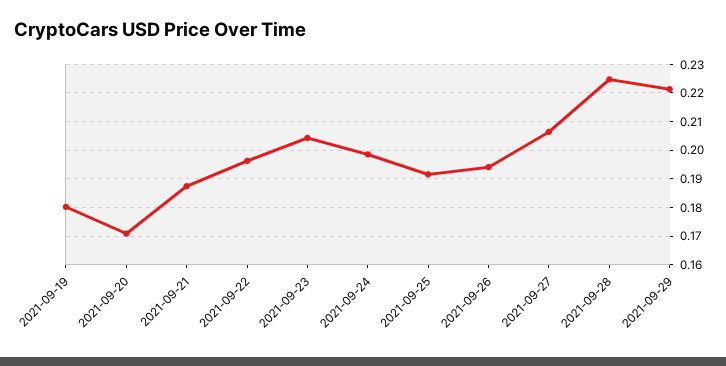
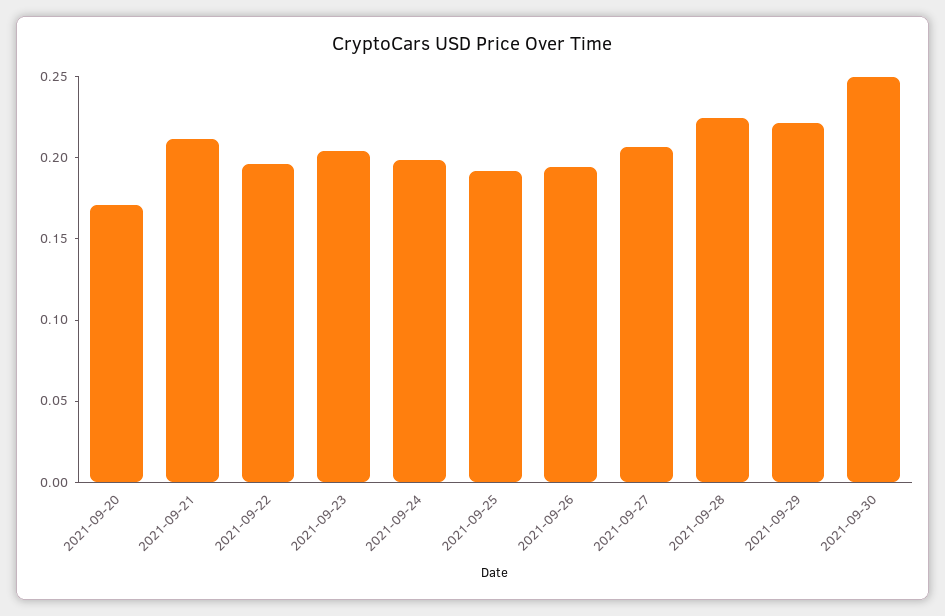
2021-09-19: 0.18 -> none
2021-09-21: 0.1875 -> 0.21
2021-09-30: none -> 0.25

